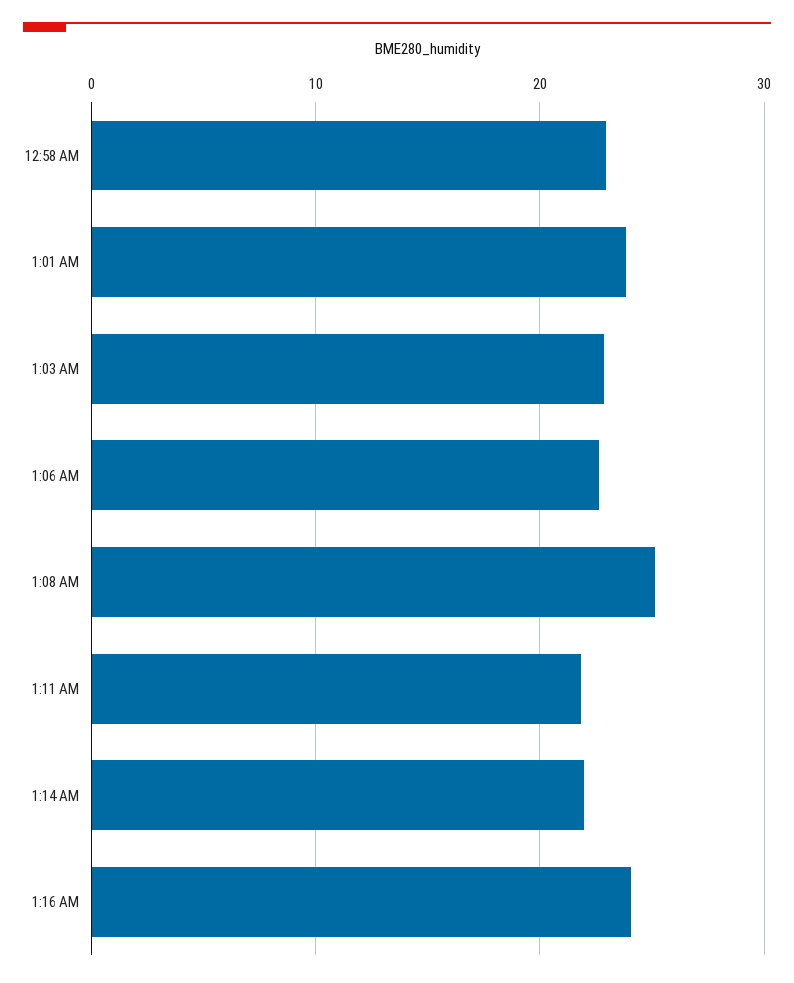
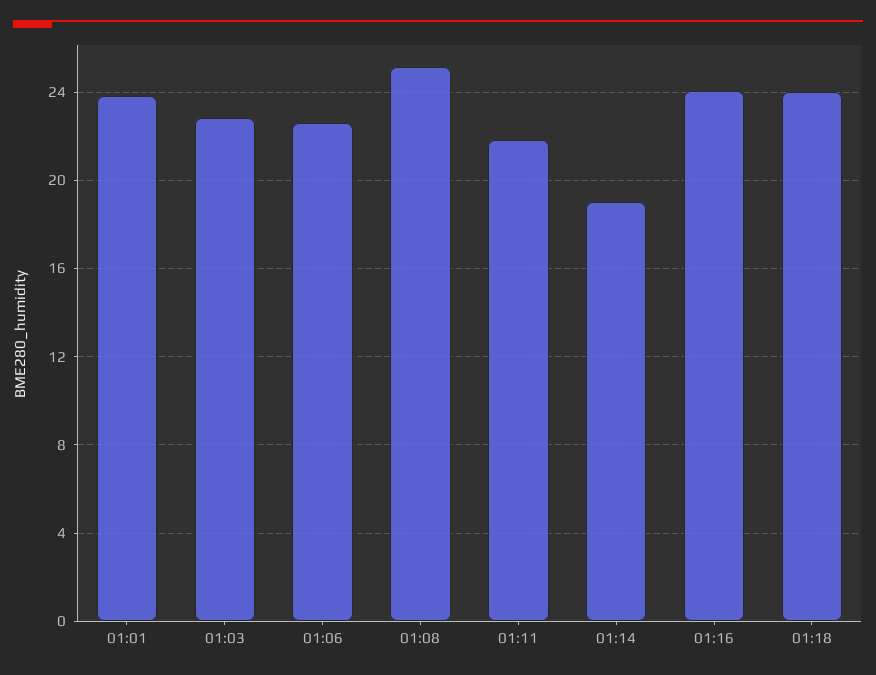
12:58 AM: 23 -> none
1:14 AM: 22 -> 19
01:18: none -> 24

